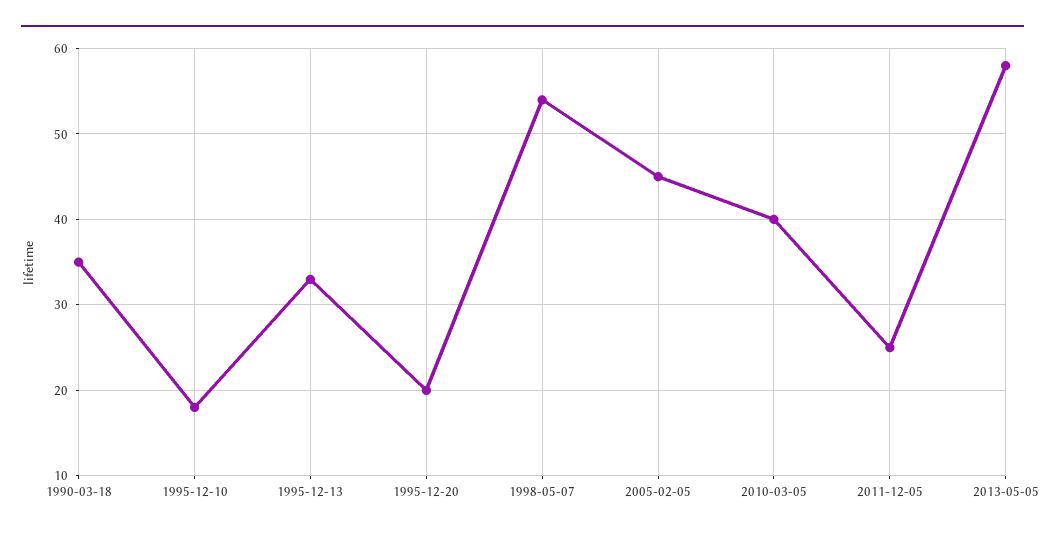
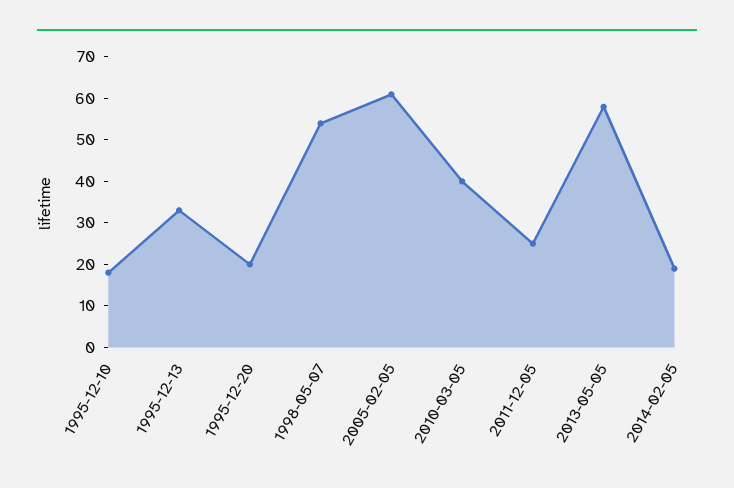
1990-03-18: 35 -> none
2005-02-05: 45 -> 60
2014-02-05: none -> 20

